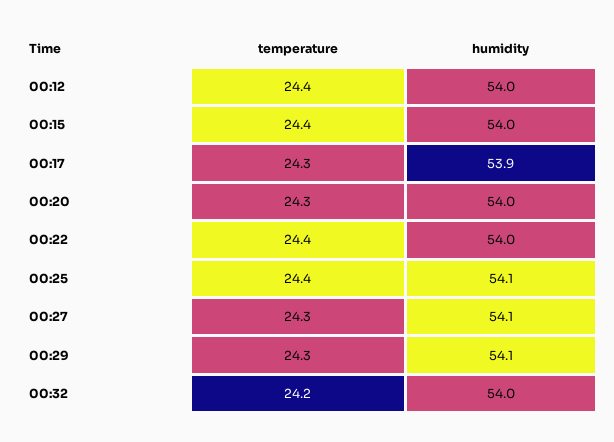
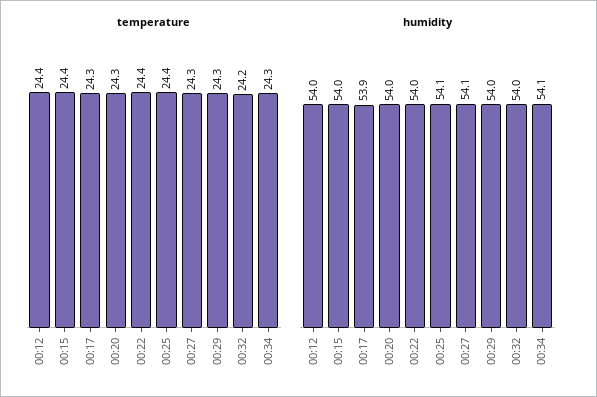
humidity, 00:29: 54.1 -> 54
temperature, 00:34: none -> 24.3
humidity, 00:34: none -> 54.1

